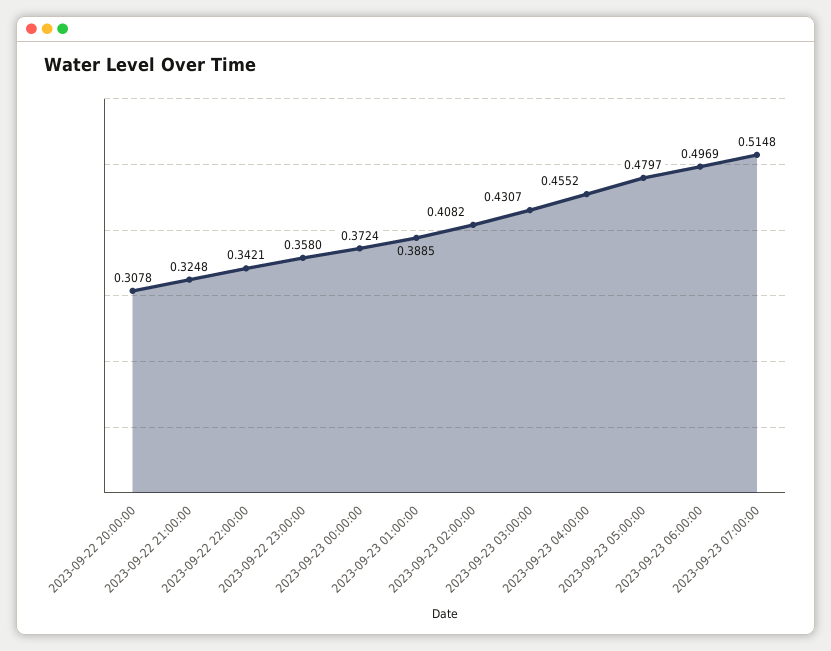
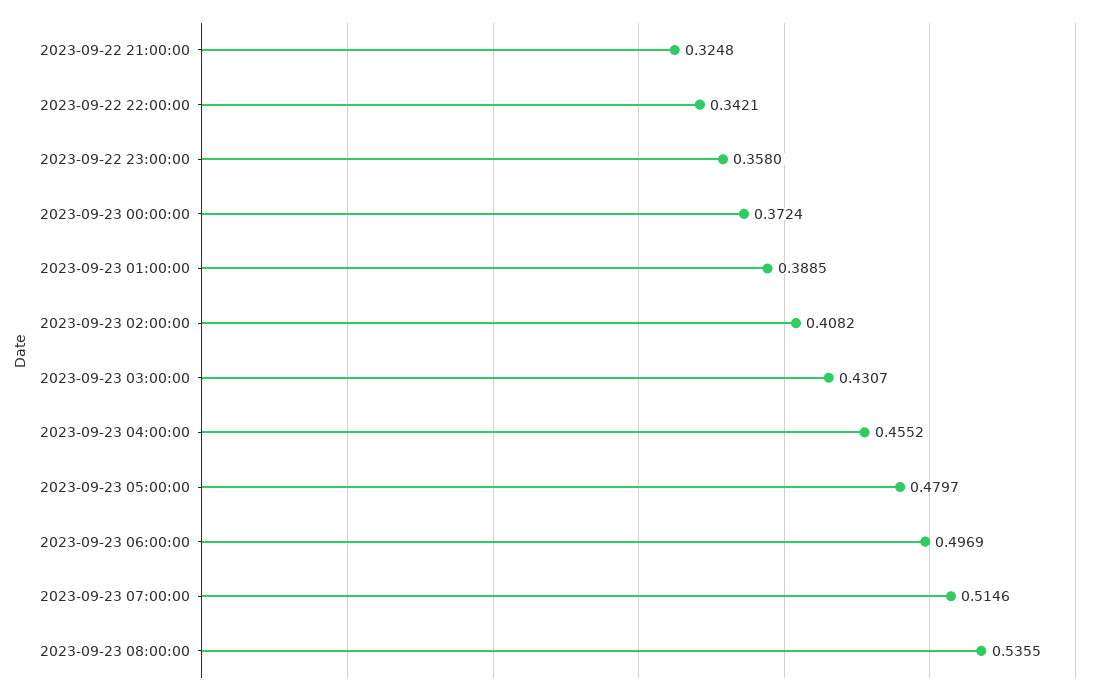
2023-09-22 20:00:00: 0.3078 -> none
2023-09-23 07:00:00: 0.5148 -> 0.5146
2023-09-23 08:00:00: none -> 0.5355

